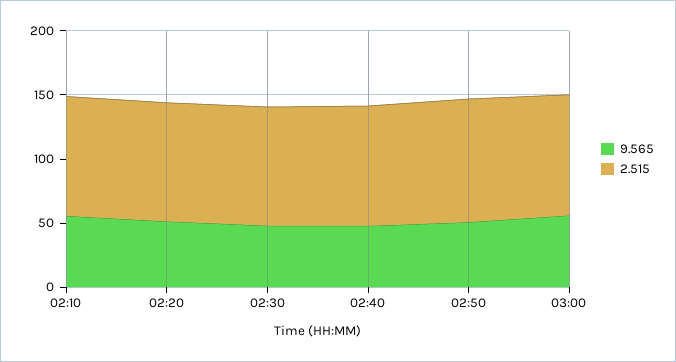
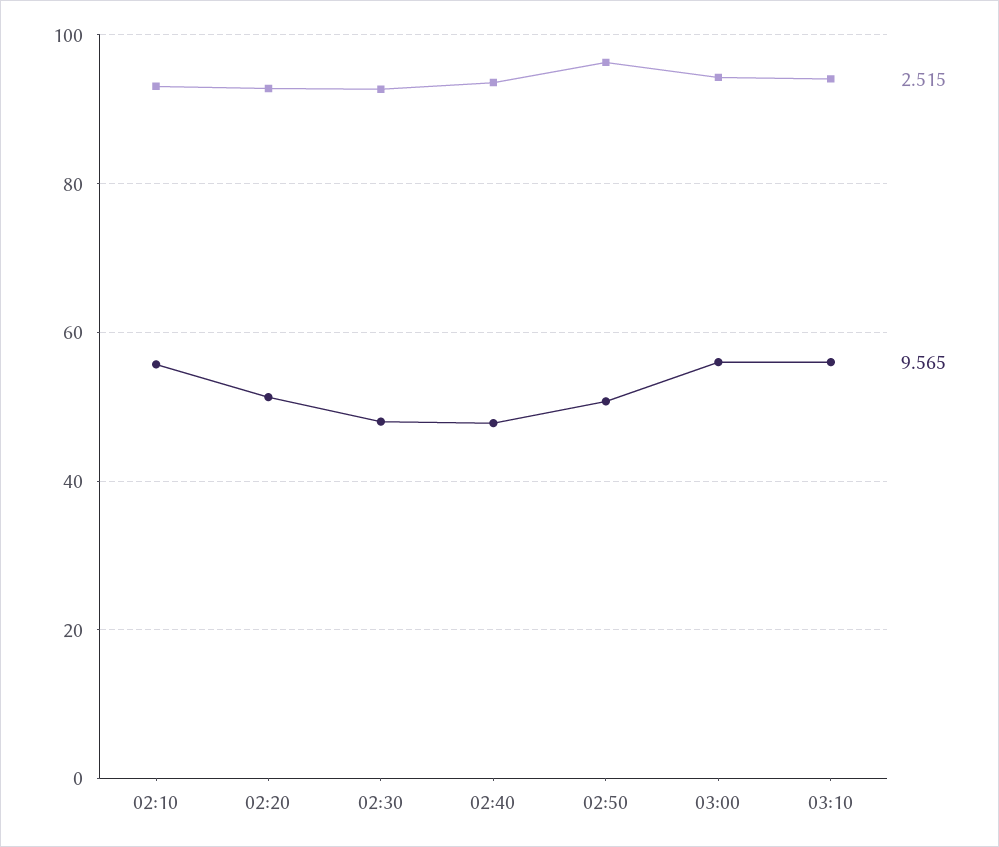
2.515, 03:10: none -> 94
9.565, 03:10: none -> 56

